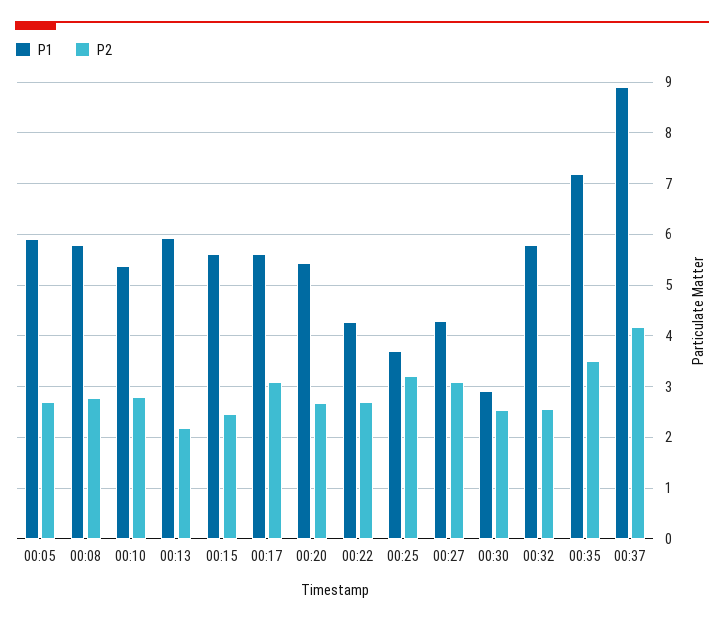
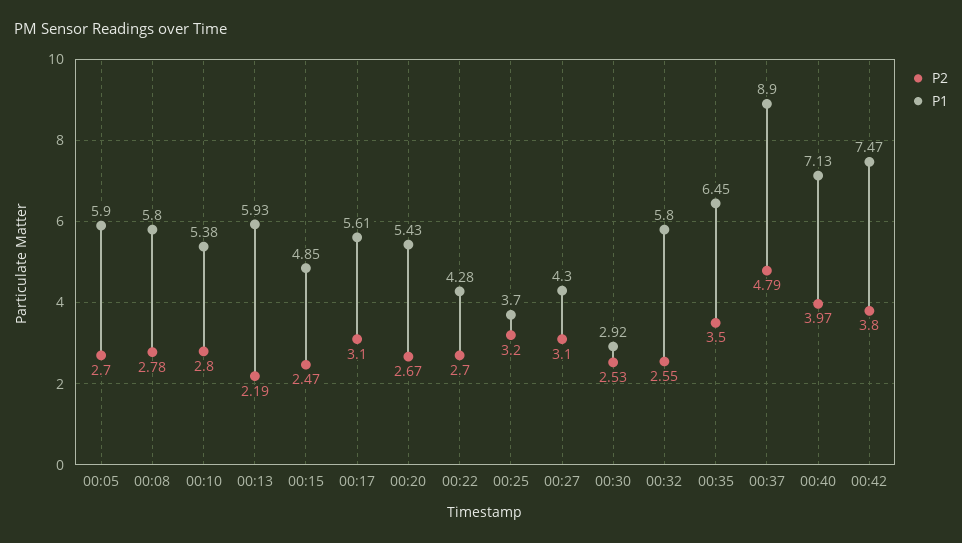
P1, 00:15: 5.6 -> 4.85
P1, 00:35: 7.2 -> 6.45
P2, 00:37: 4.2 -> 4.79
P2, 00:40: none -> 3.97
P1, 00:40: none -> 7.13
P2, 00:42: none -> 3.8
P1, 00:42: none -> 7.47

